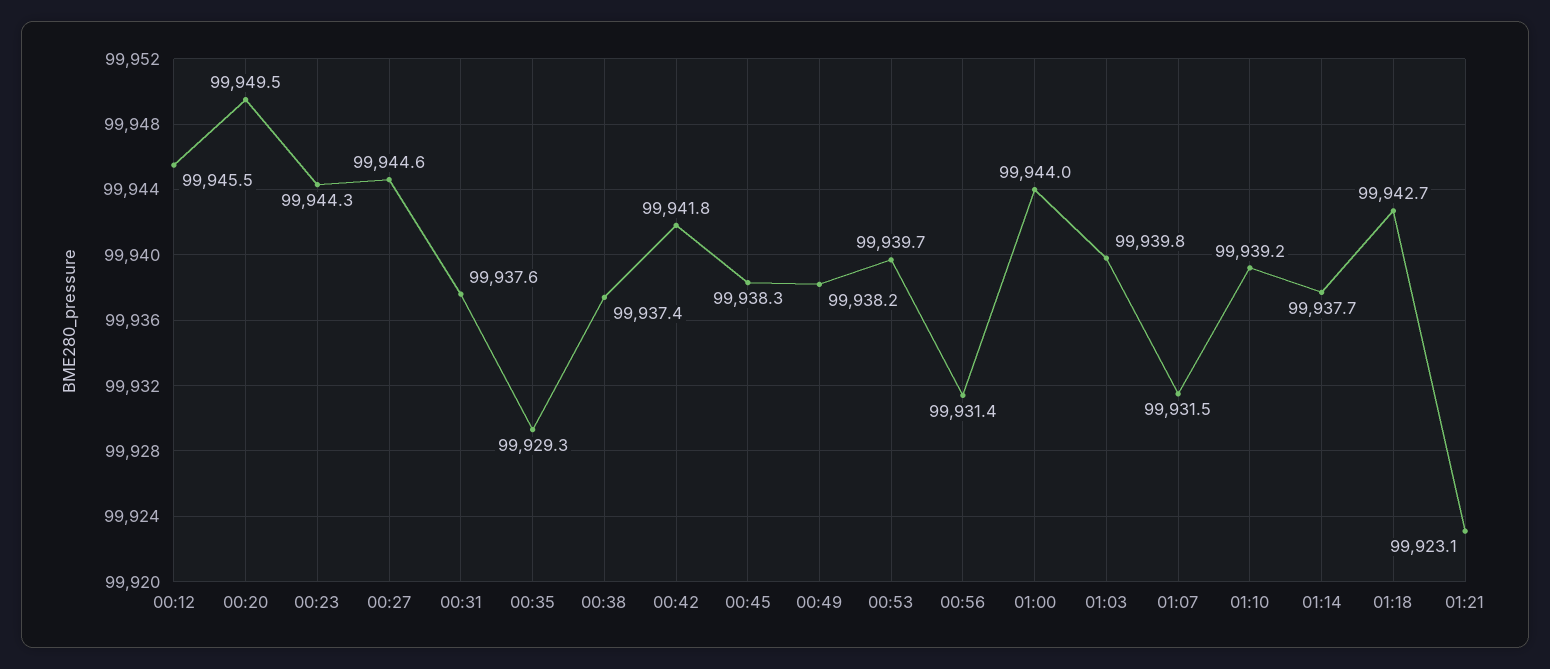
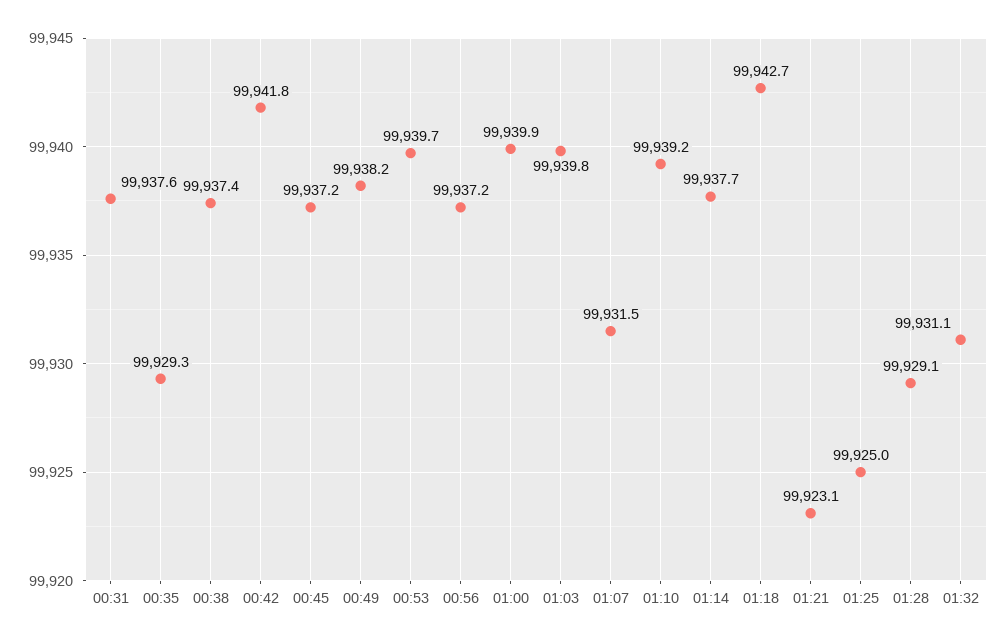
00:12: 99945.5 -> none
00:20: 99949.5 -> none
00:23: 99944.3 -> none
00:27: 99944.6 -> none
00:45: 99938.3 -> 99937.2
00:56: 99931.4 -> 99937.2
01:00: 99944 -> 99939.9
01:25: none -> 99925
01:28: none -> 99929.1
01:32: none -> 99931.1

